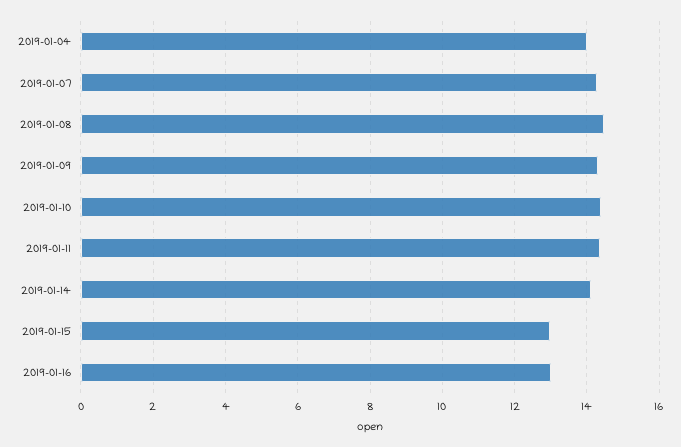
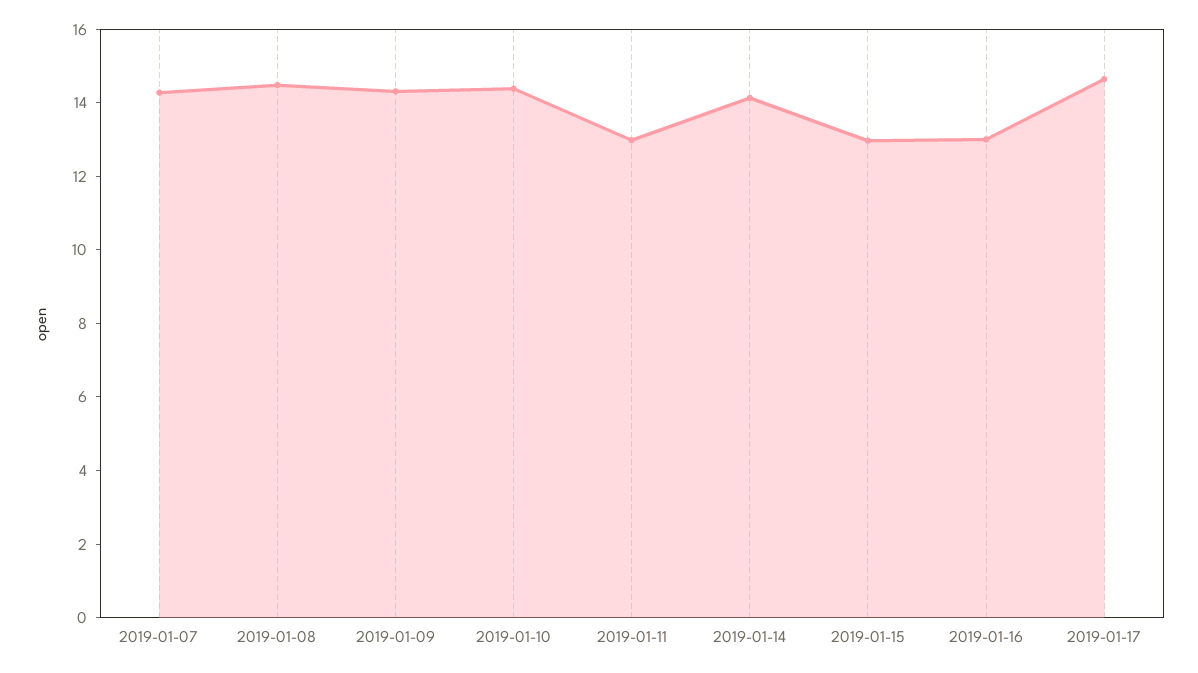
2019-01-04: 14 -> none
2019-01-11: 14.4 -> 13
2019-01-17: none -> 14.5

